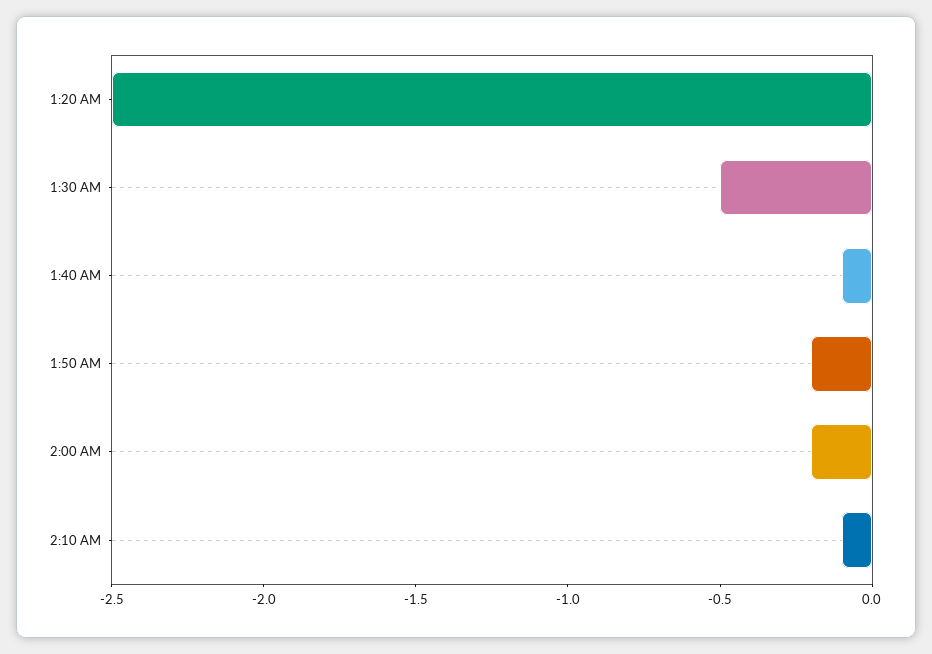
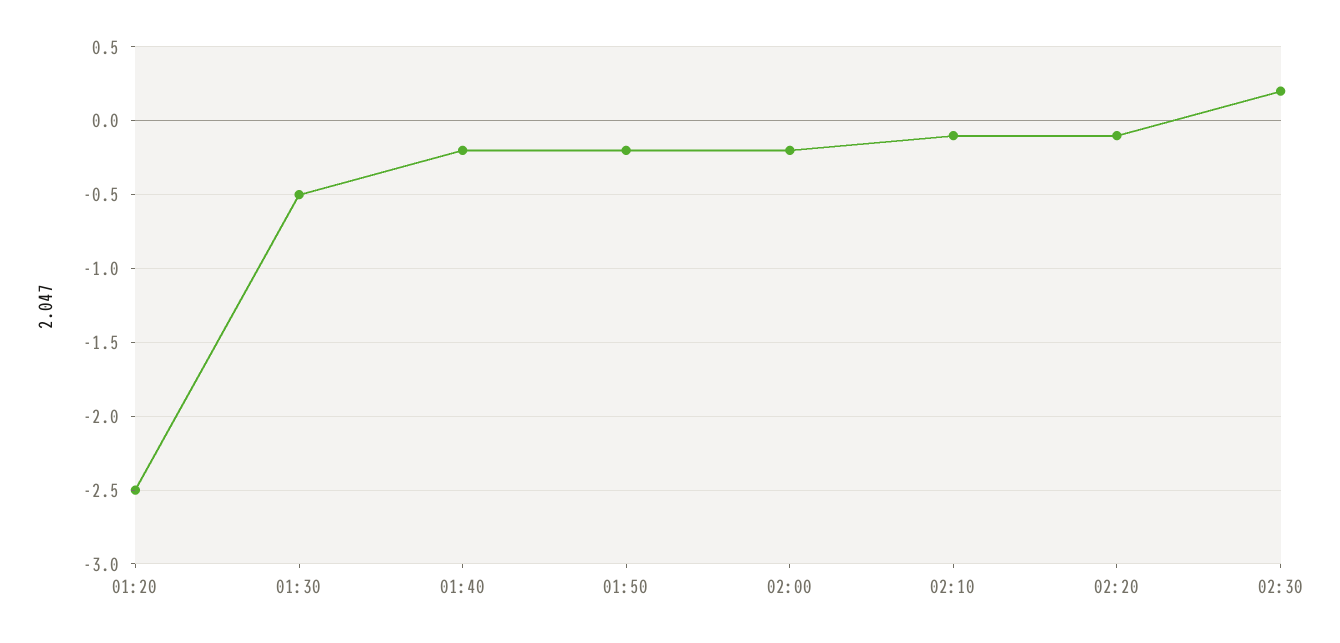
1:40 AM: -0.1 -> -0.2
02:20: none -> -0.1
02:30: none -> 0.2

